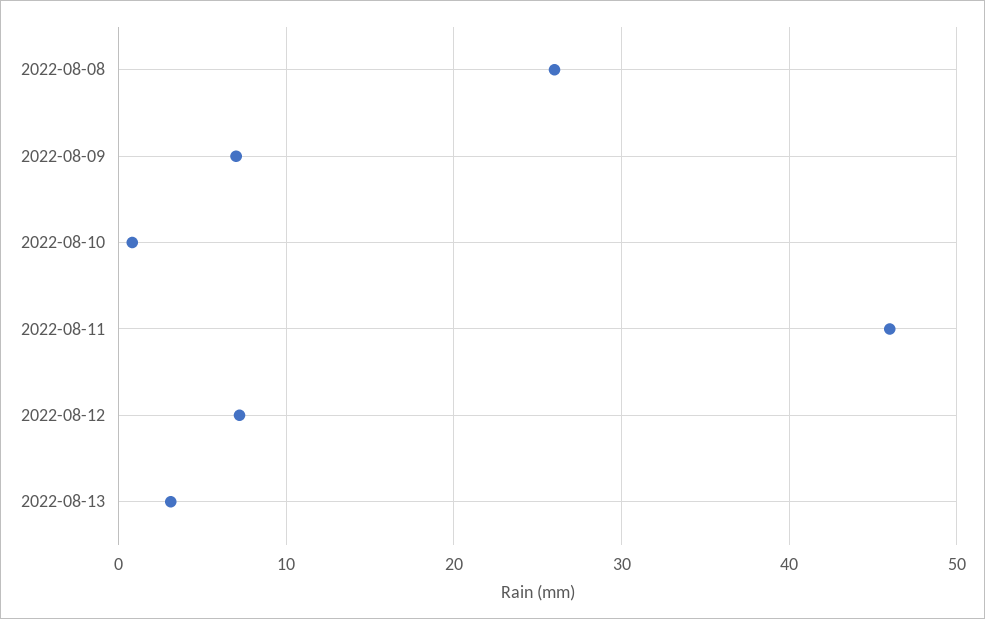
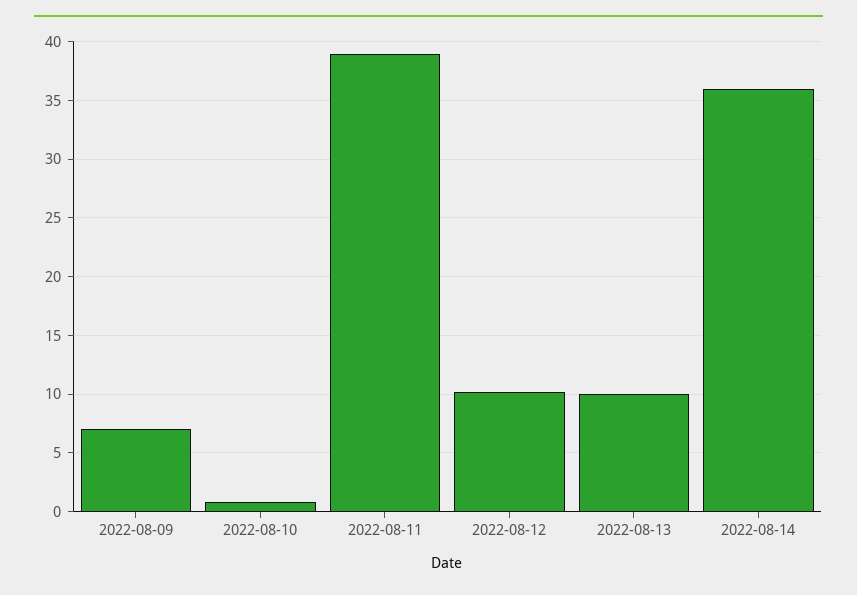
2022-08-08: 26 -> none
2022-08-11: 46 -> 39
2022-08-12: 7 -> 10
2022-08-13: 3 -> 10
2022-08-14: none -> 36

